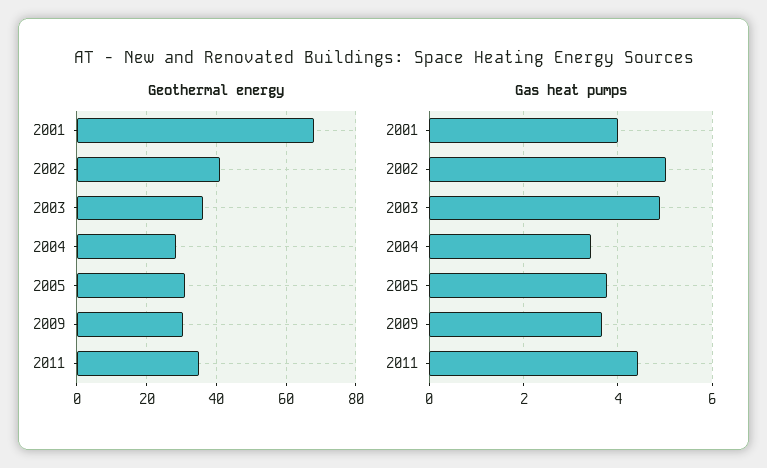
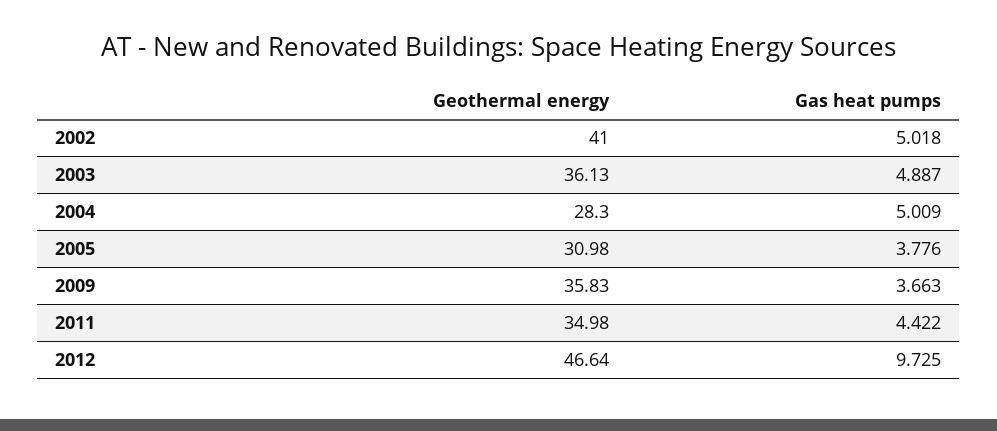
Geothermal energy, 2001: 68 -> none
Geothermal energy, 2009: 30 -> 35.83
Gas heat pumps, 2001: 4 -> none
Gas heat pumps, 2004: 3.4 -> 5.009
Geothermal energy, 2012: none -> 46.64
Gas heat pumps, 2012: none -> 9.725

